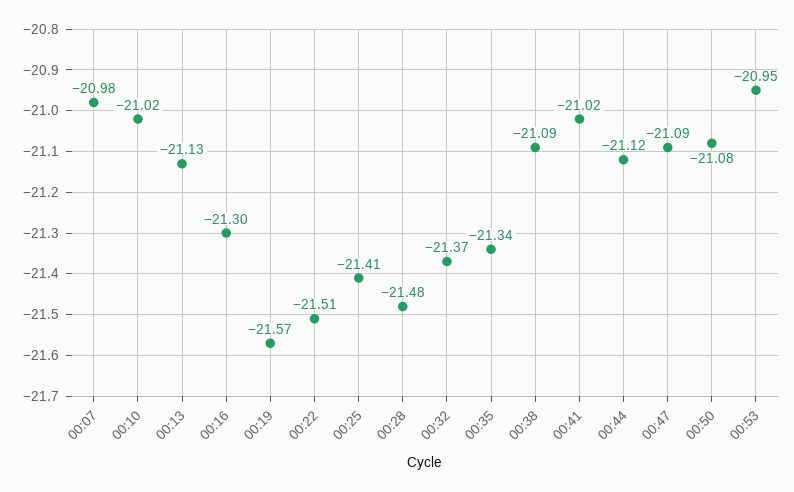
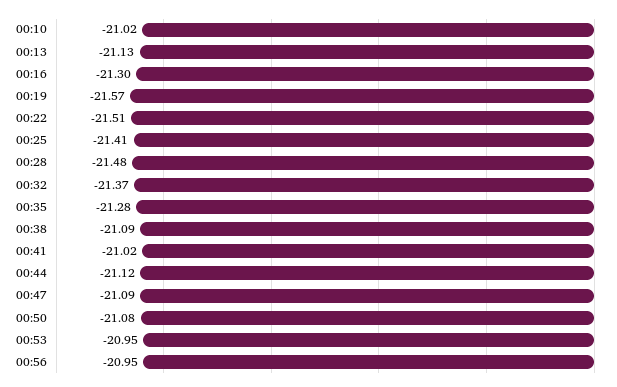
00:07: -20.98 -> none
00:35: -21.34 -> -21.28
00:56: none -> -20.95

